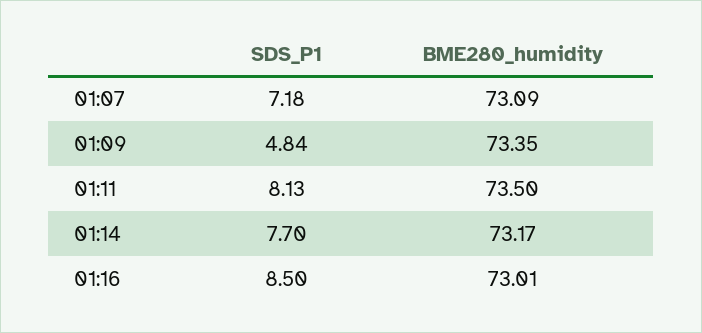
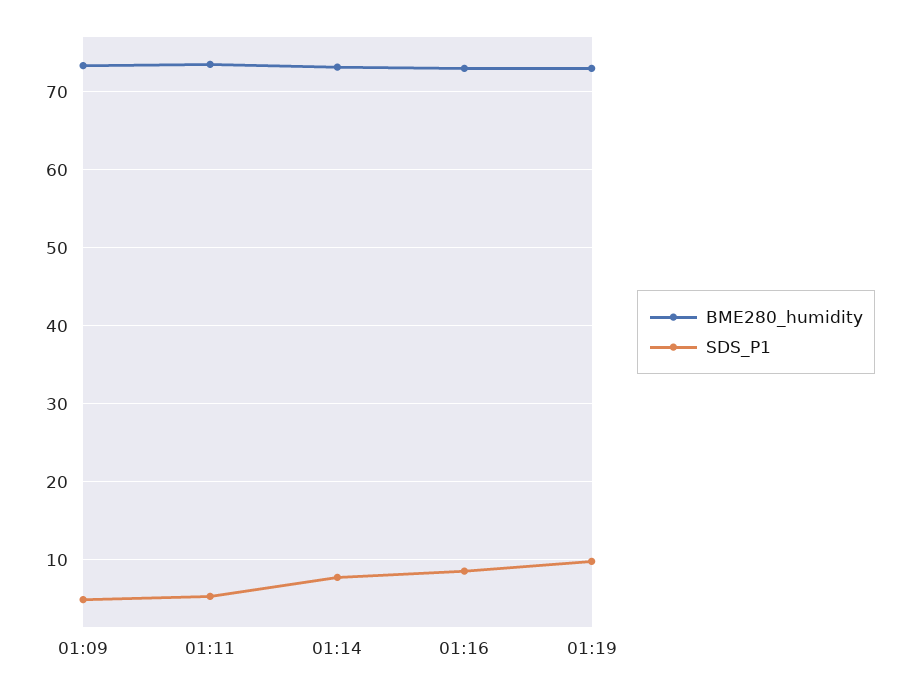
SDS_P1, 01:07: 7.18 -> none
BME280_humidity, 01:07: 73.09 -> none
SDS_P1, 01:11: 8.13 -> 5
BME280_humidity, 01:19: none -> 73
SDS_P1, 01:19: none -> 10

